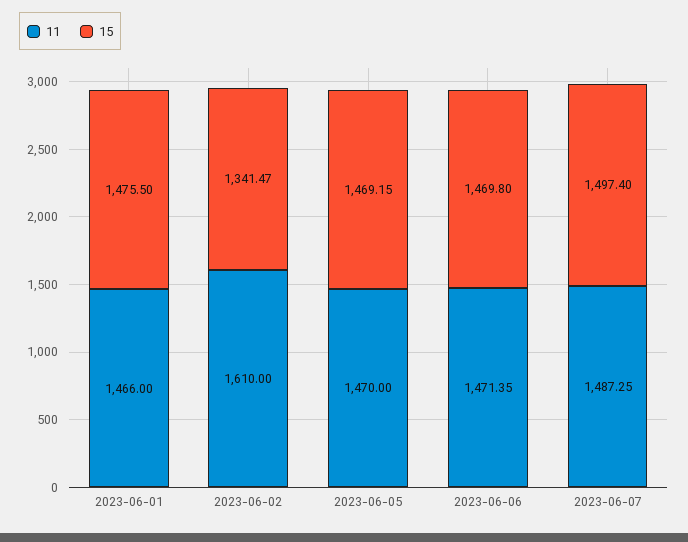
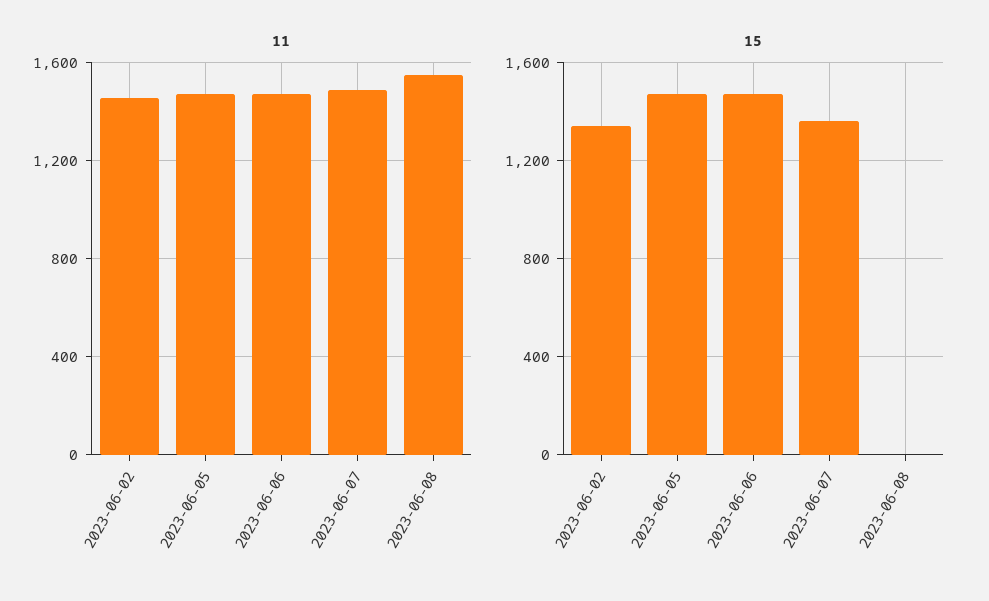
11, 2023-06-01: 1466 -> none
15, 2023-06-01: 1475.5 -> none
11, 2023-06-02: 1610 -> 1450
15, 2023-06-07: 1497.4 -> 1350
11, 2023-06-08: none -> 1550
15, 2023-06-08: none -> 0

